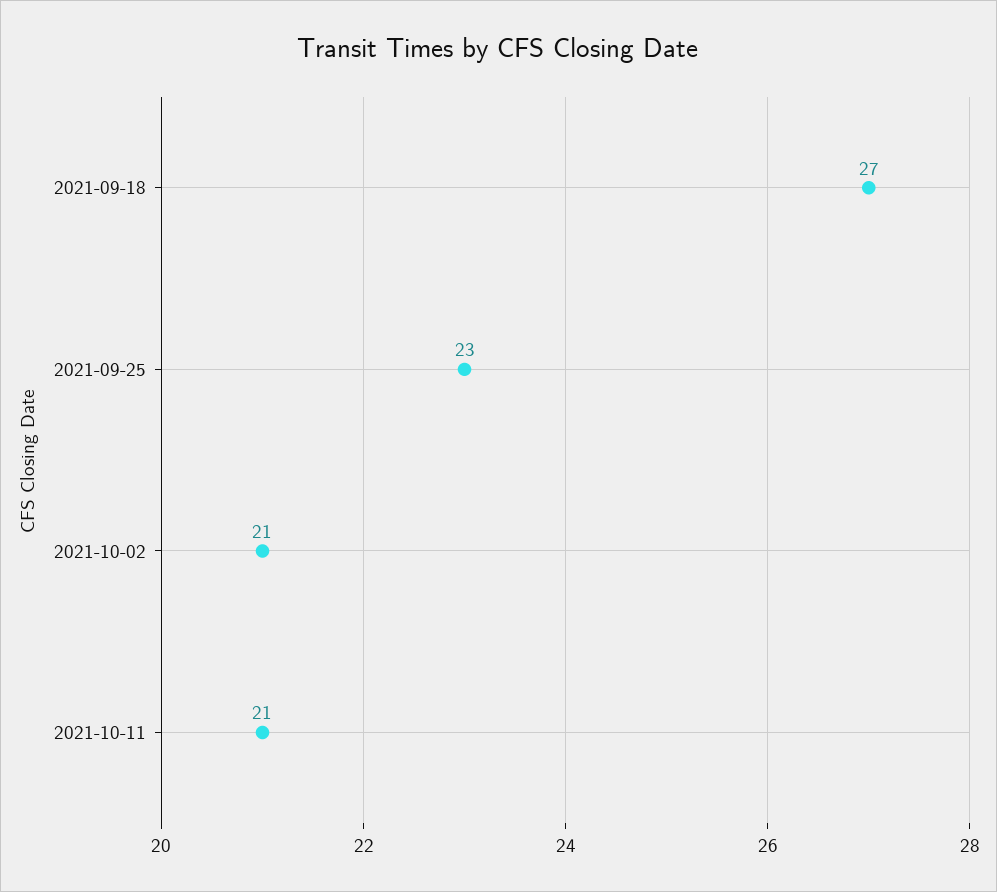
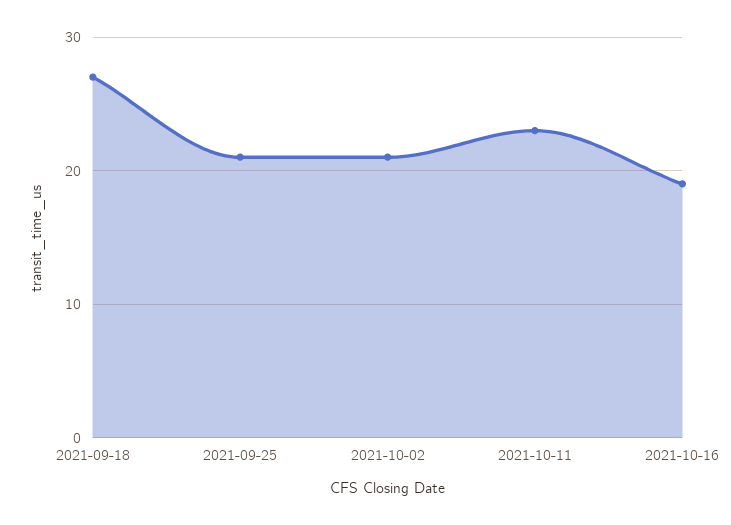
2021-09-25: 23 -> 21
2021-10-11: 21 -> 23
2021-10-16: none -> 19

